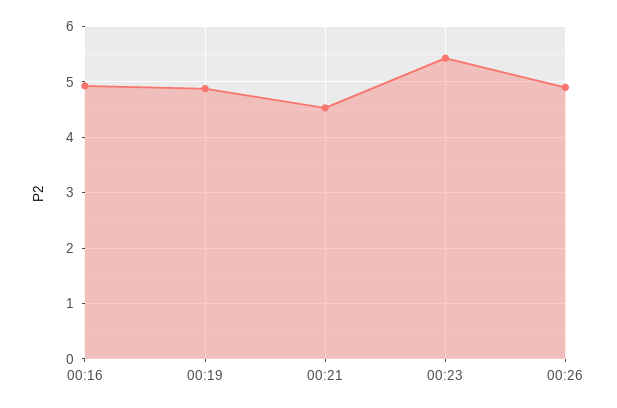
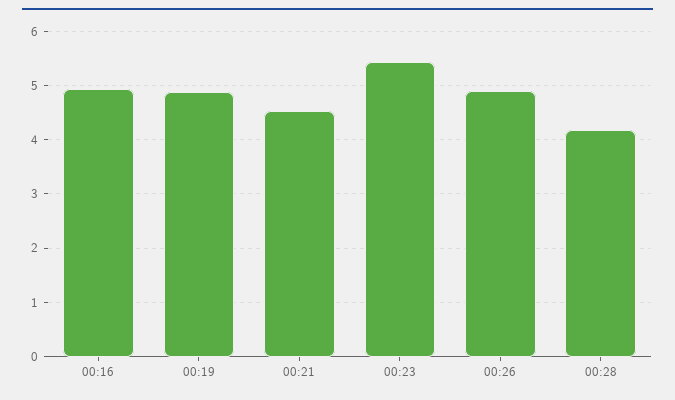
00:28: none -> 4.2

